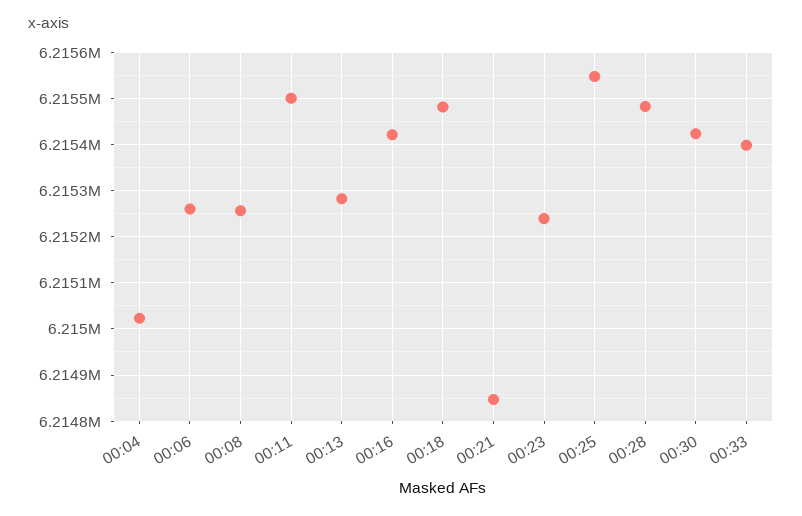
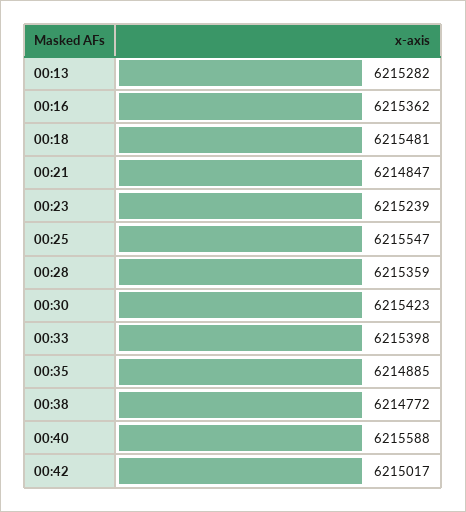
00:04: 6215020 -> none
00:06: 6215260 -> none
00:08: 6215260 -> none
00:11: 6215500 -> none
00:16: 6215420 -> 6215362
00:28: 6215480 -> 6215359
00:35: none -> 6214885
00:38: none -> 6214772
00:40: none -> 6215588
00:42: none -> 6215017

